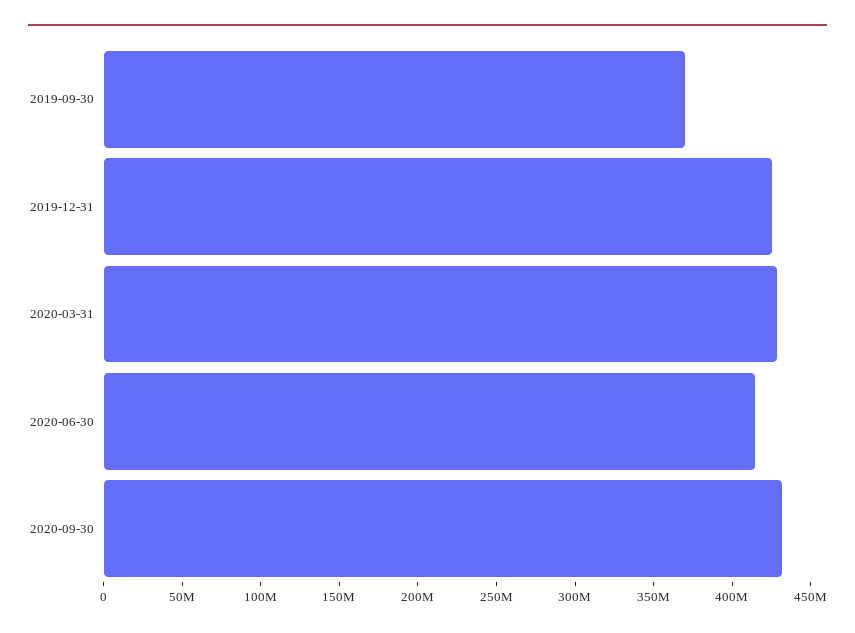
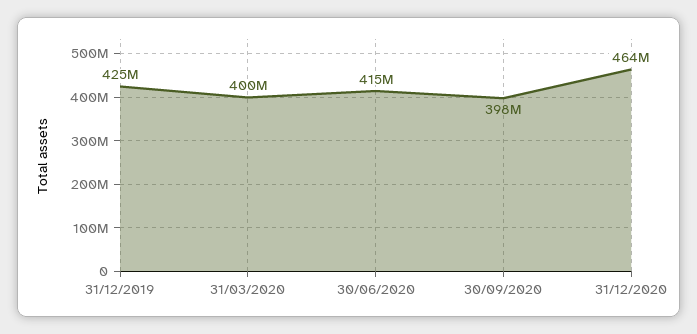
2019-09-30: 370000000 -> none
2020-03-31: 430000000 -> 400000000
2020-09-30: 430000000 -> 398000000
31/12/2020: none -> 464000000

